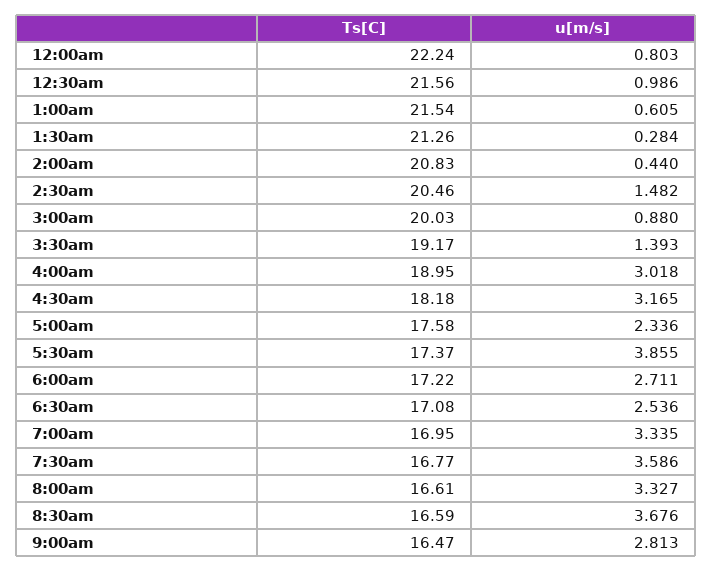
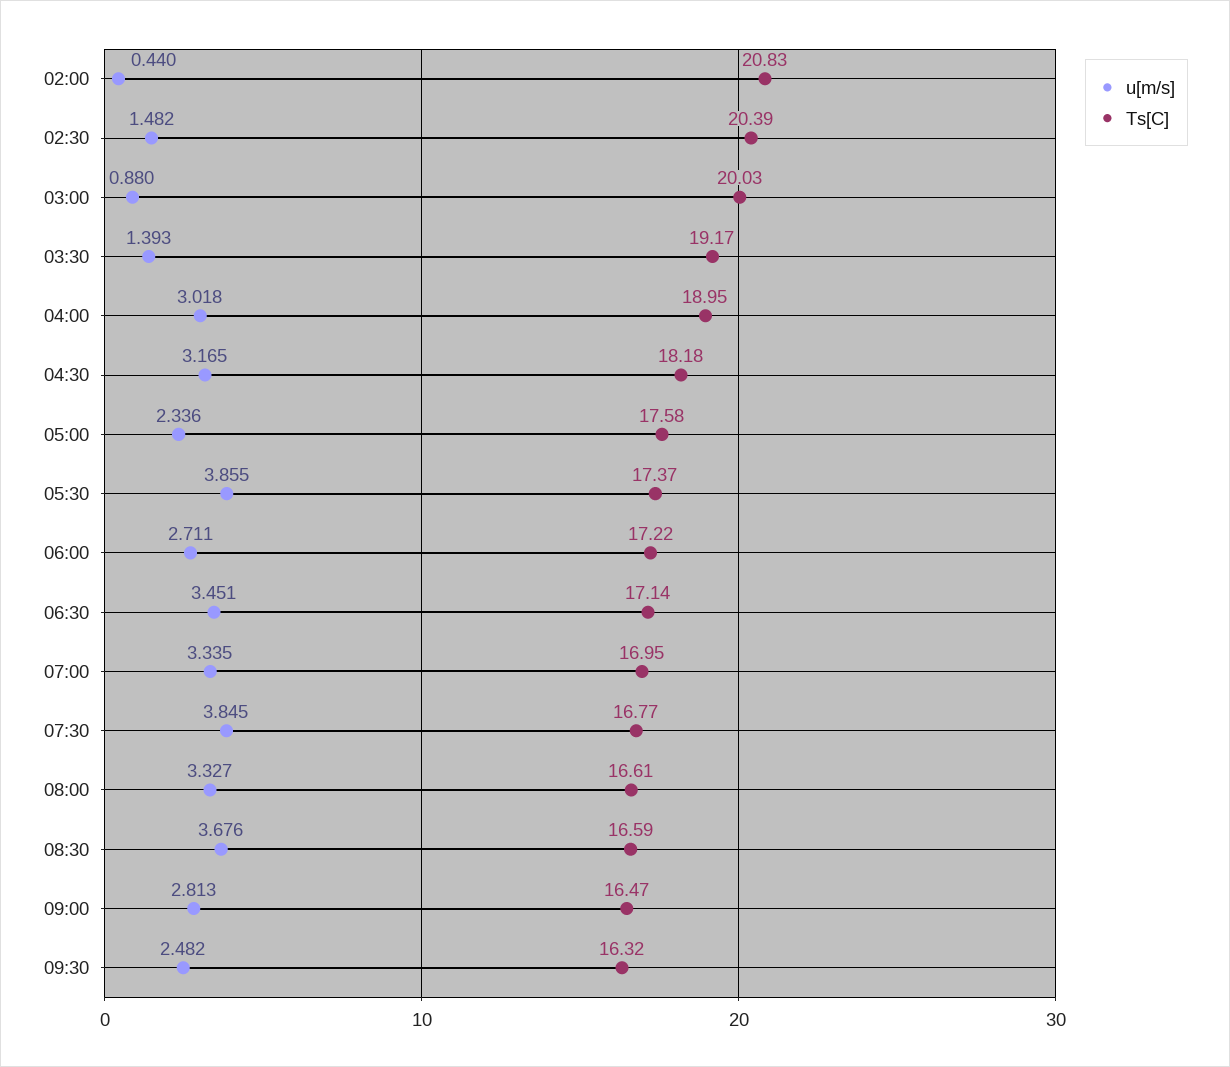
Ts[C], 12:00am: 22.24 -> none
u[m/s], 12:00am: 0.803 -> none
Ts[C], 12:30am: 21.56 -> none
u[m/s], 12:30am: 0.986 -> none
Ts[C], 1:00am: 21.54 -> none
u[m/s], 1:00am: 0.605 -> none
Ts[C], 1:30am: 21.26 -> none
u[m/s], 1:30am: 0.284 -> none
Ts[C], 2:30am: 20.46 -> 20.39
Ts[C], 6:30am: 17.08 -> 17.14
u[m/s], 6:30am: 2.536 -> 3.451
u[m/s], 7:30am: 3.586 -> 3.845
u[m/s], 09:30: none -> 2.482
Ts[C], 09:30: none -> 16.32

